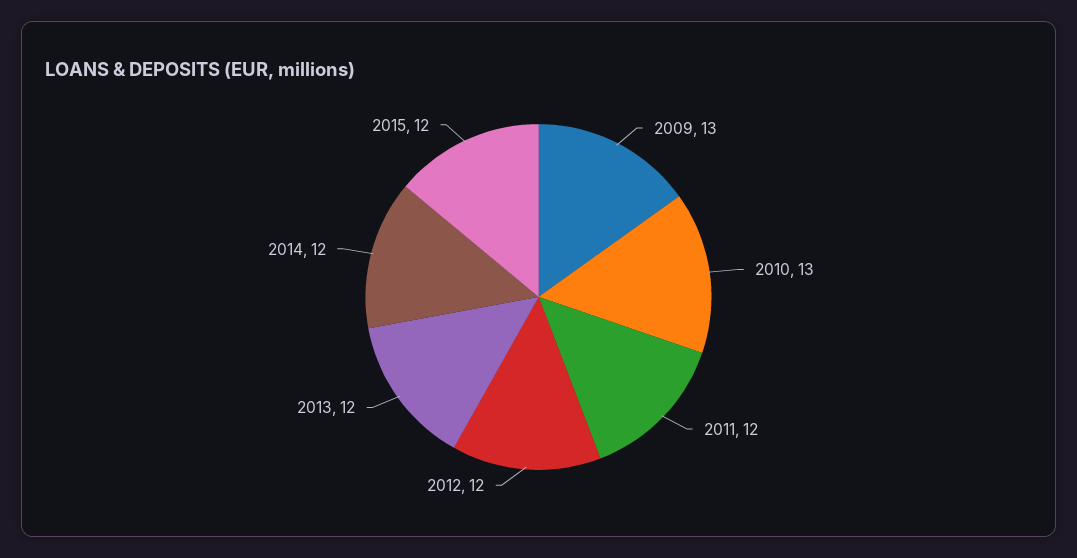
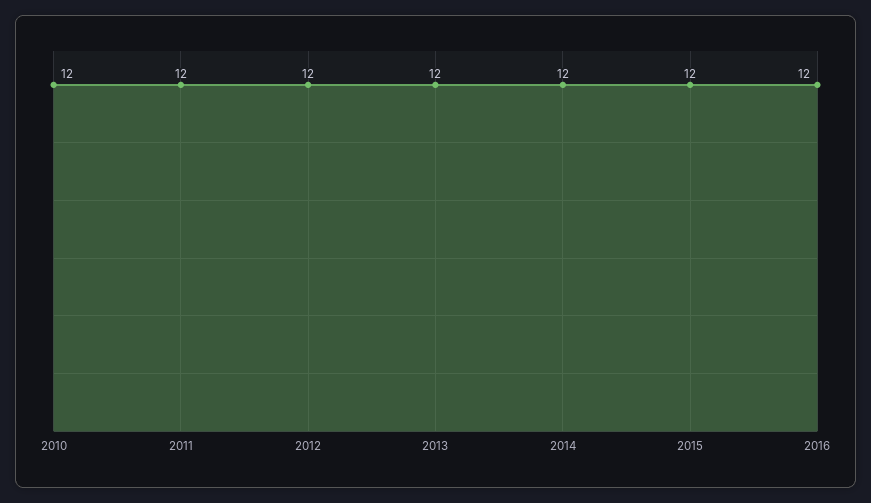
2009: 13 -> none
2010: 13 -> 12
2016: none -> 12

